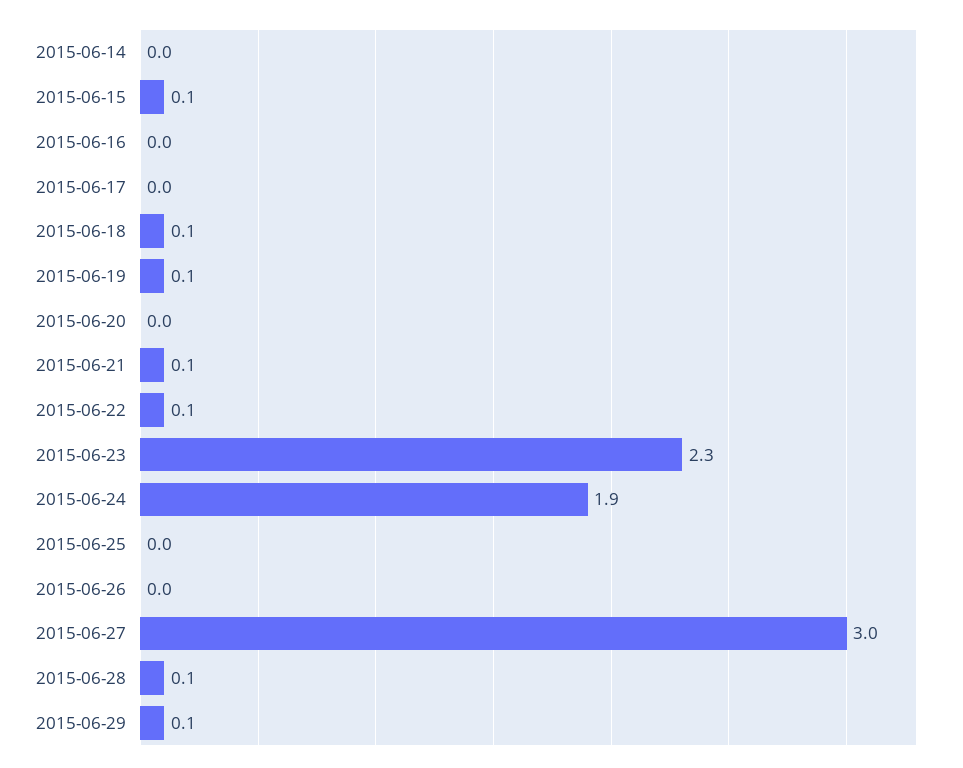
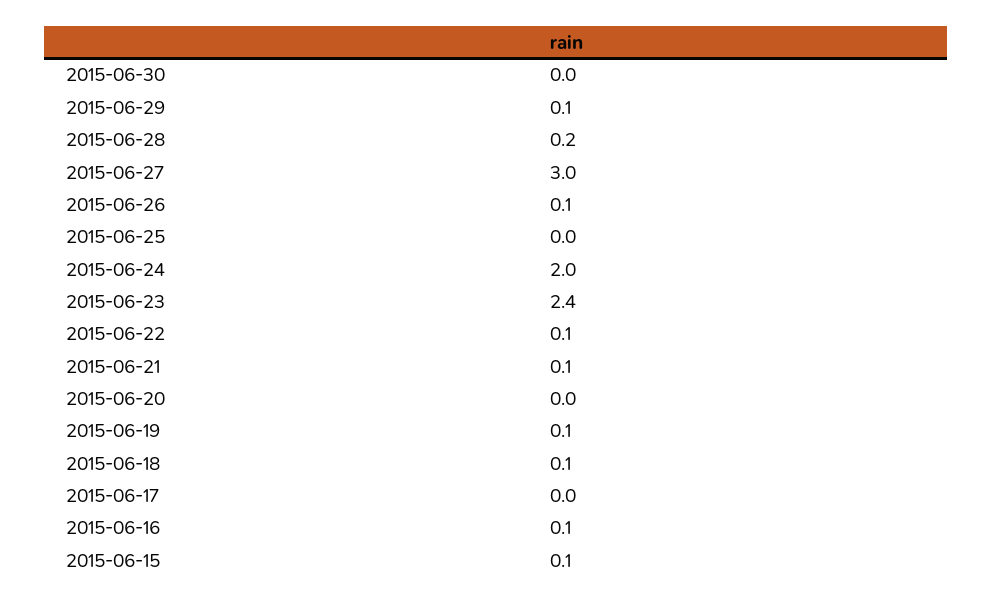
2015-06-14: 0 -> none
2015-06-16: 0 -> 0.1
2015-06-23: 2.3 -> 2.4
2015-06-24: 1.9 -> 2
2015-06-26: 0 -> 0.1
2015-06-28: 0.1 -> 0.2
2015-06-30: none -> 0

